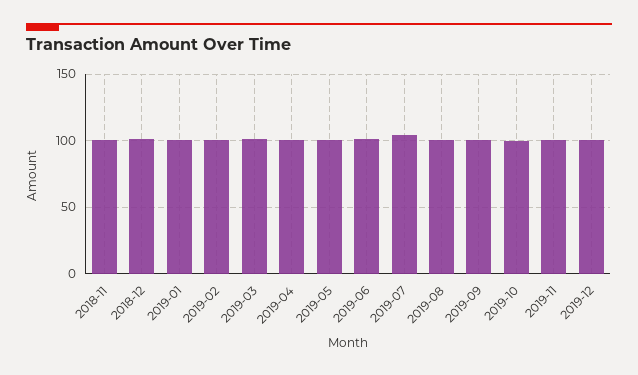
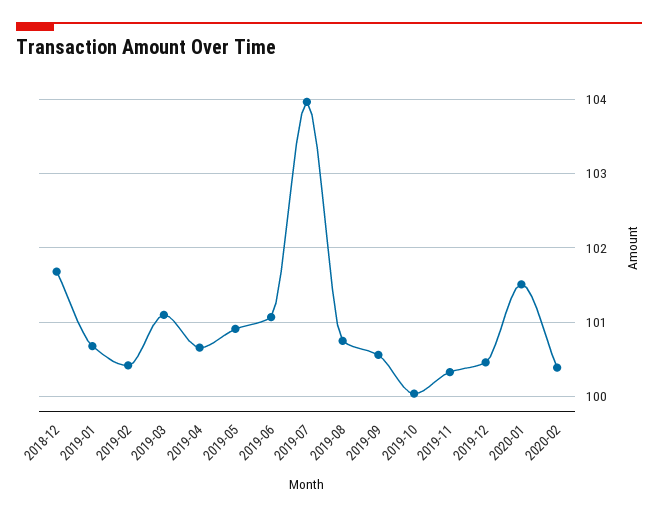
2018-11: 100 -> none
2020-01: none -> 101.5
2020-02: none -> 100.4

